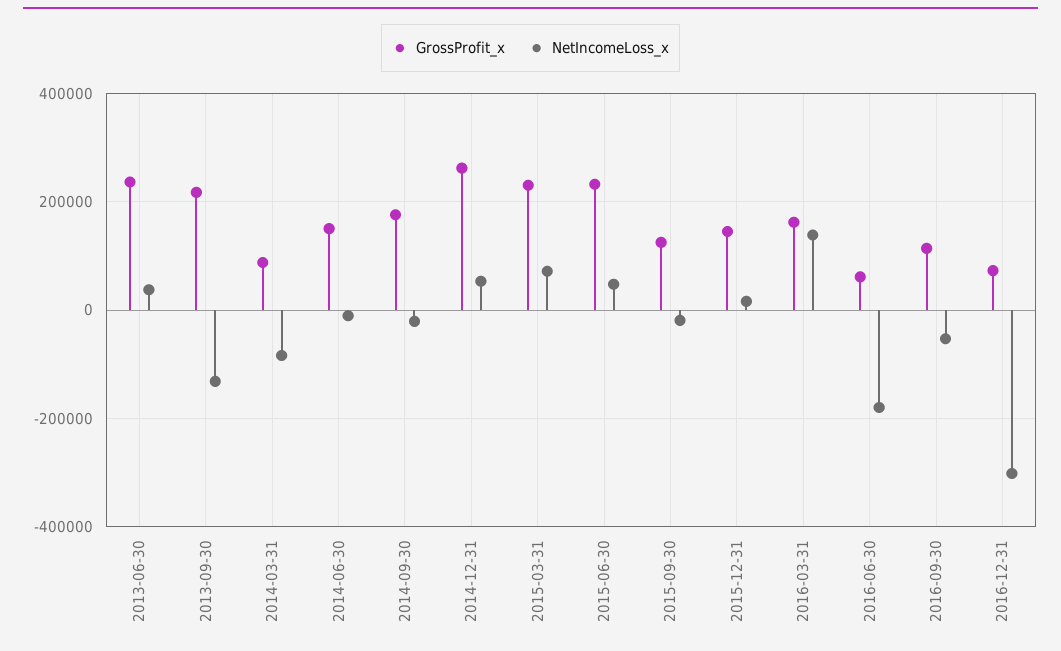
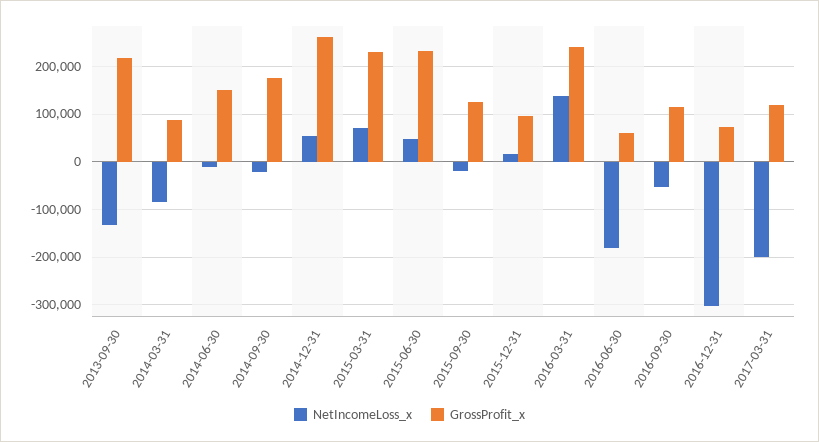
GrossProfit_x, 2013-06-30: 240000 -> none
NetIncomeLoss_x, 2013-06-30: 40000 -> none
GrossProfit_x, 2015-12-31: 140000 -> 100000
GrossProfit_x, 2016-03-31: 160000 -> 240000
NetIncomeLoss_x, 2017-03-31: none -> -200000
GrossProfit_x, 2017-03-31: none -> 120000

